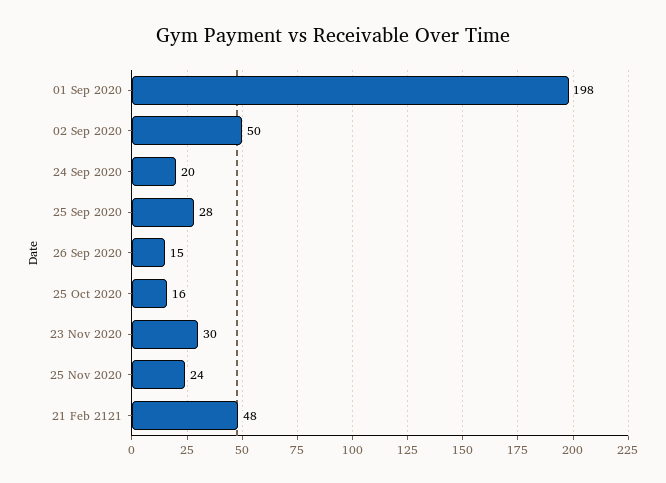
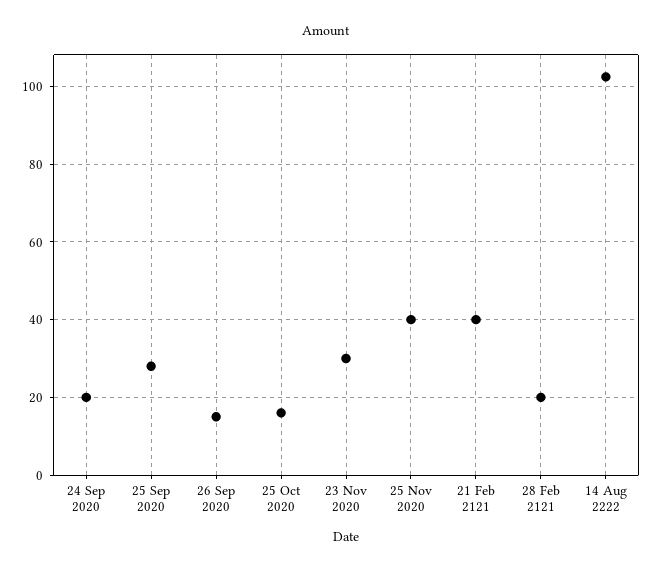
01 Sep 2020: 198 -> none
02 Sep 2020: 50 -> none
25 Nov 2020: 24 -> 40
21 Feb 2121: 48 -> 40
28 Feb 2121: none -> 20
14 Aug 2222: none -> 102

